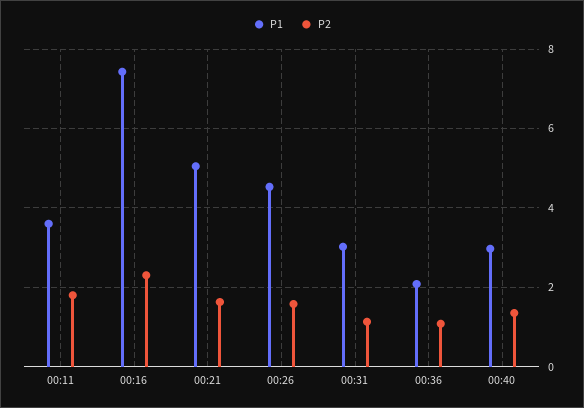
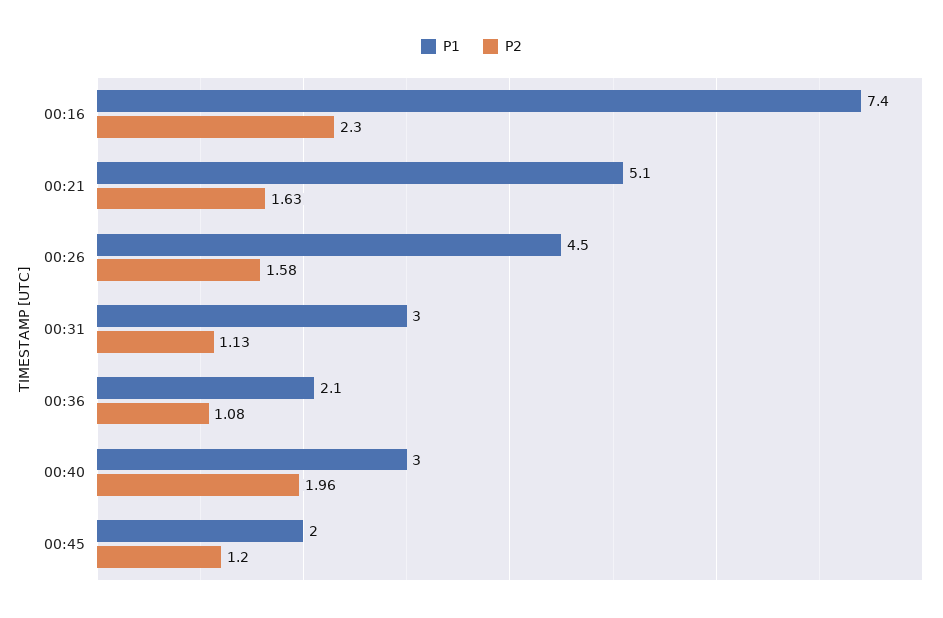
P1, 00:11: 3.6 -> none
P2, 00:11: 1.8 -> none
P2, 00:40: 1.4 -> 1.96
P1, 00:45: none -> 2
P2, 00:45: none -> 1.2

